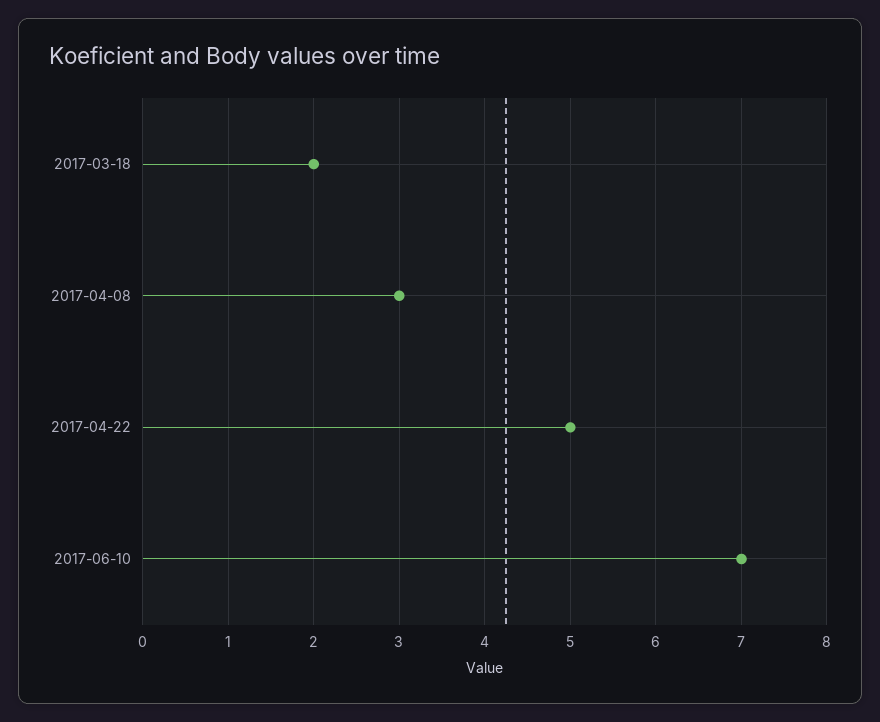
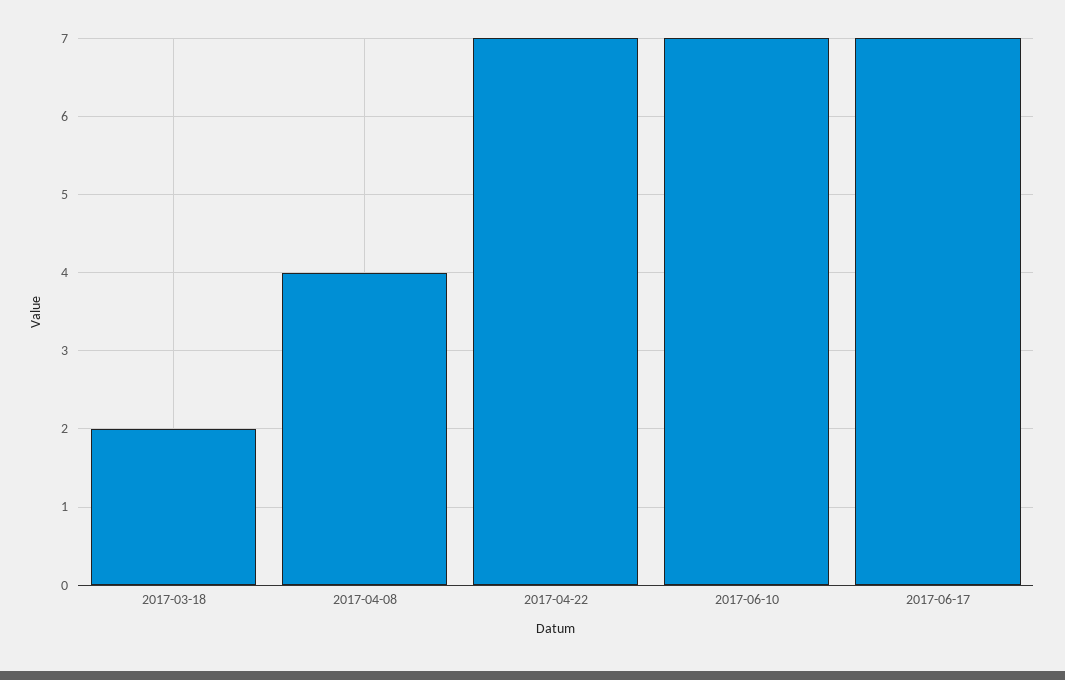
2017-04-08: 3 -> 4
2017-04-22: 5 -> 7
2017-06-17: none -> 7

